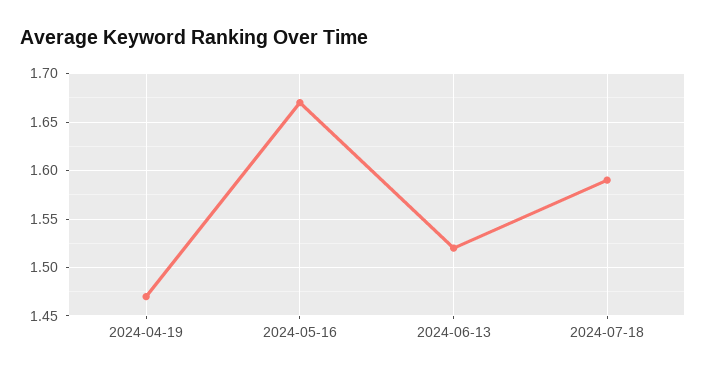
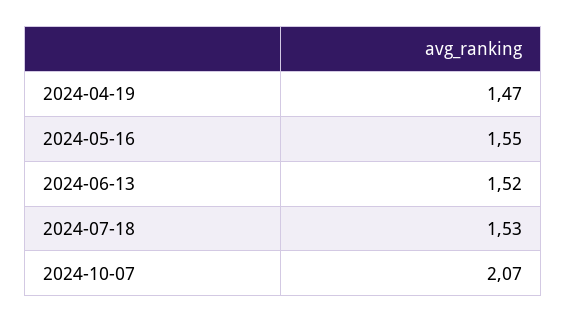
2024-05-16: 1.67 -> 1.55
2024-07-18: 1.59 -> 1.53
2024-10-07: none -> 2.07

